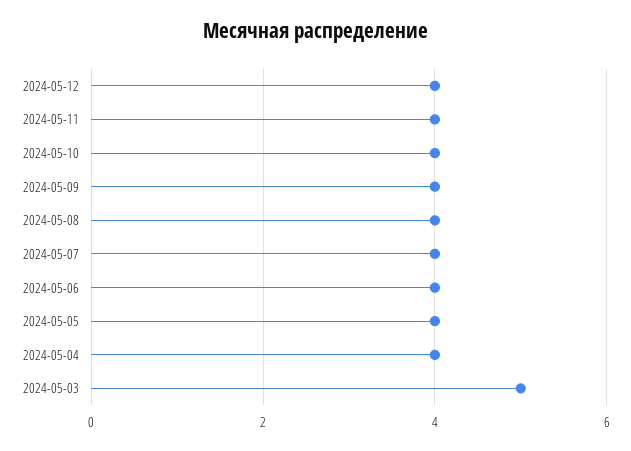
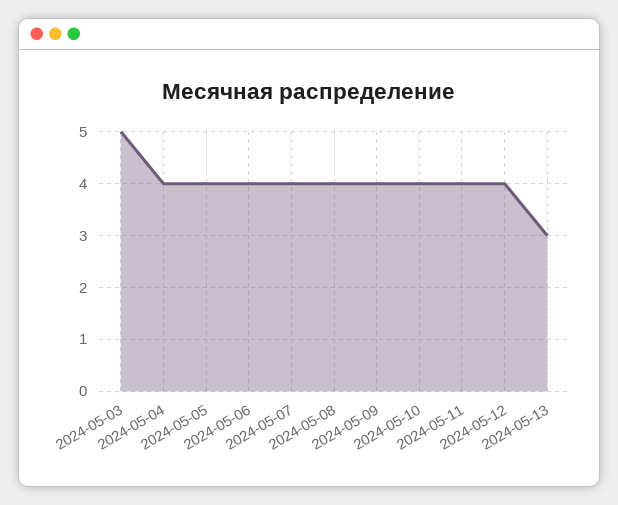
2024-05-13: none -> 3

